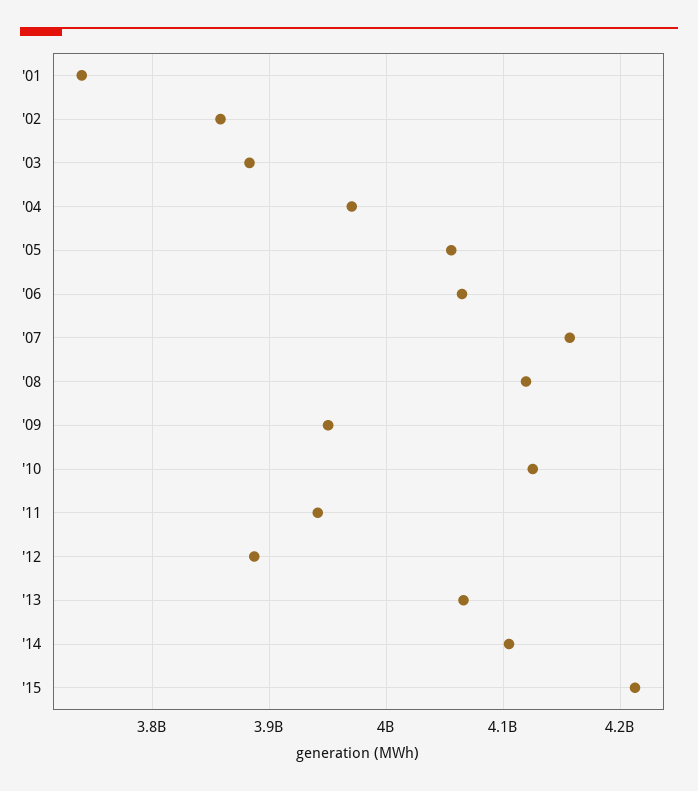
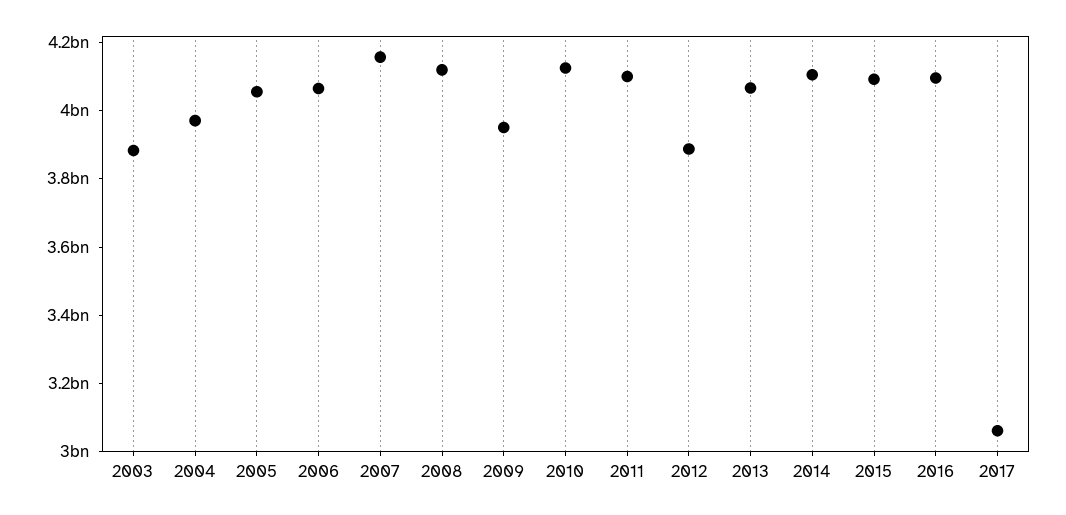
'01: 3740000000 -> none
'02: 3860000000 -> none
'11: 3940000000 -> 4100000000
'15: 4210000000 -> 4100000000
2016: none -> 4100000000
2017: none -> 3050000000

